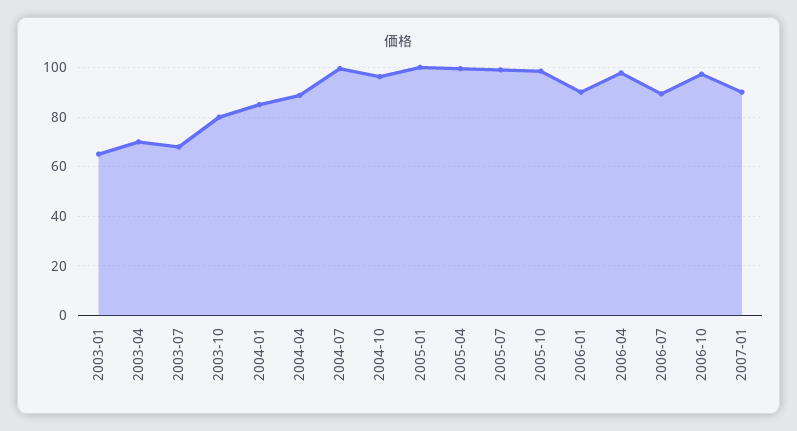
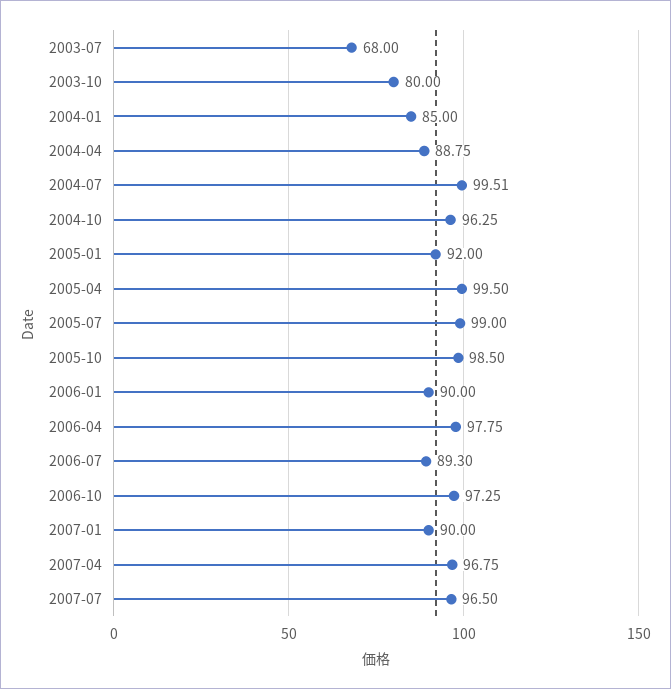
2003-01: 65 -> none
2003-04: 70 -> none
2005-01: 100 -> 92
2007-04: none -> 96.75
2007-07: none -> 96.5

